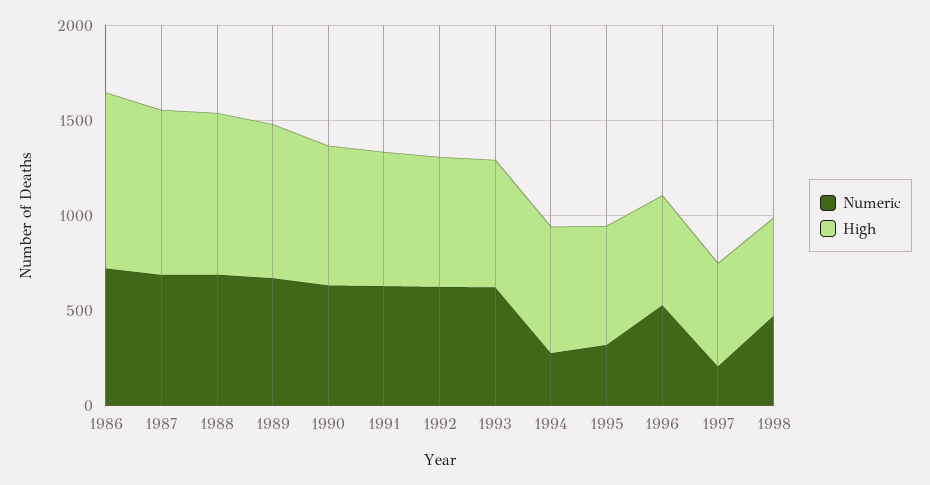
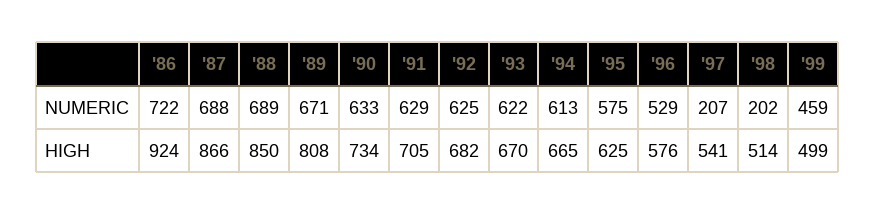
Numeric, 1994: 300 -> 613
Numeric, 1995: 300 -> 575
Numeric, 1998: 500 -> 202
Numeric, '99: none -> 459
High, '99: none -> 499

